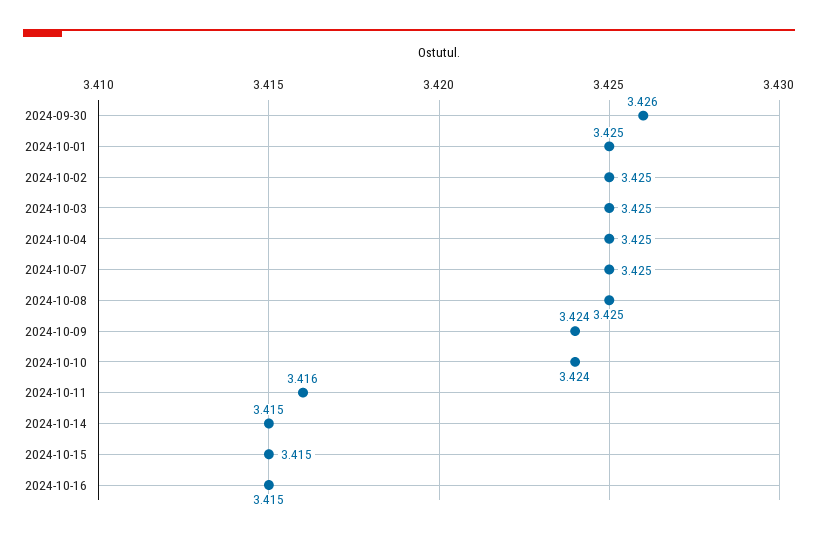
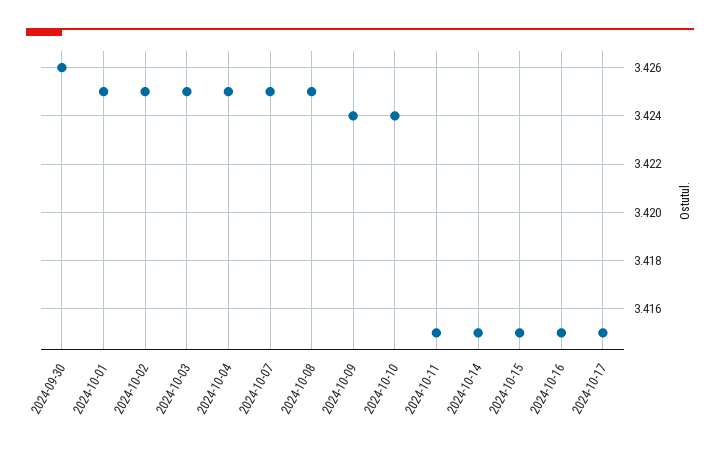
2024-10-11: 3.416 -> 3.415
2024-10-17: none -> 3.415

